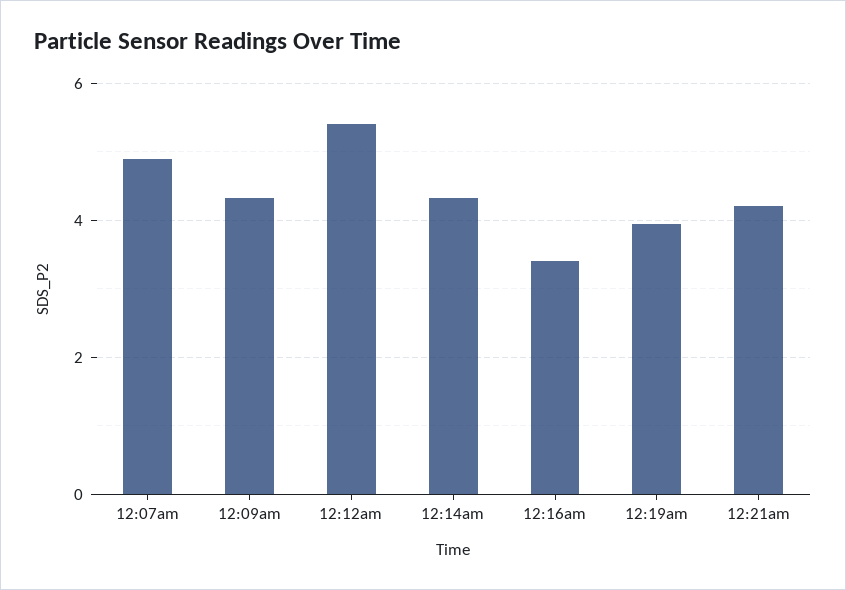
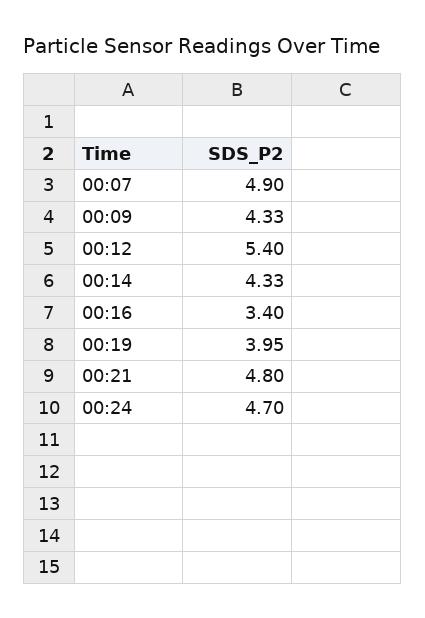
12:21am: 4.2 -> 4.8
00:24: none -> 4.7

